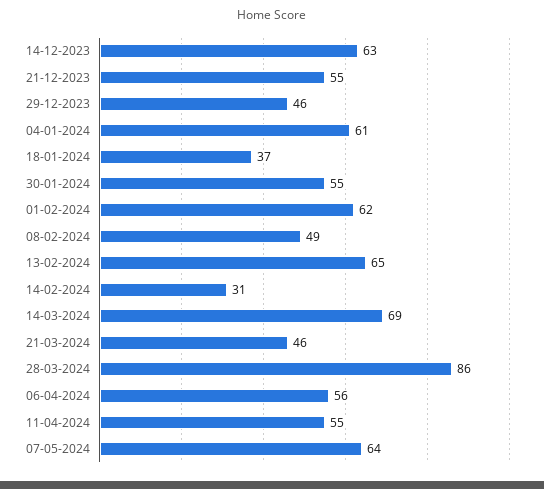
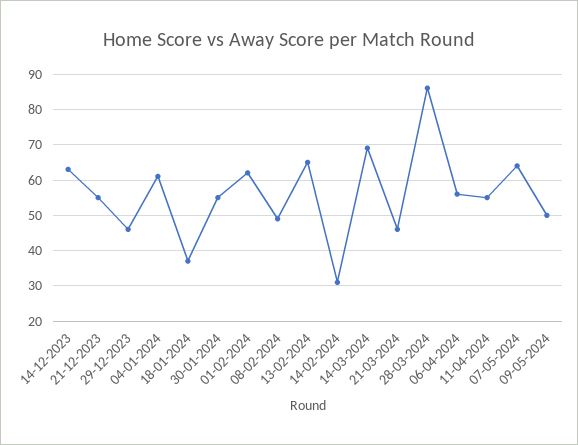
09-05-2024: none -> 50

